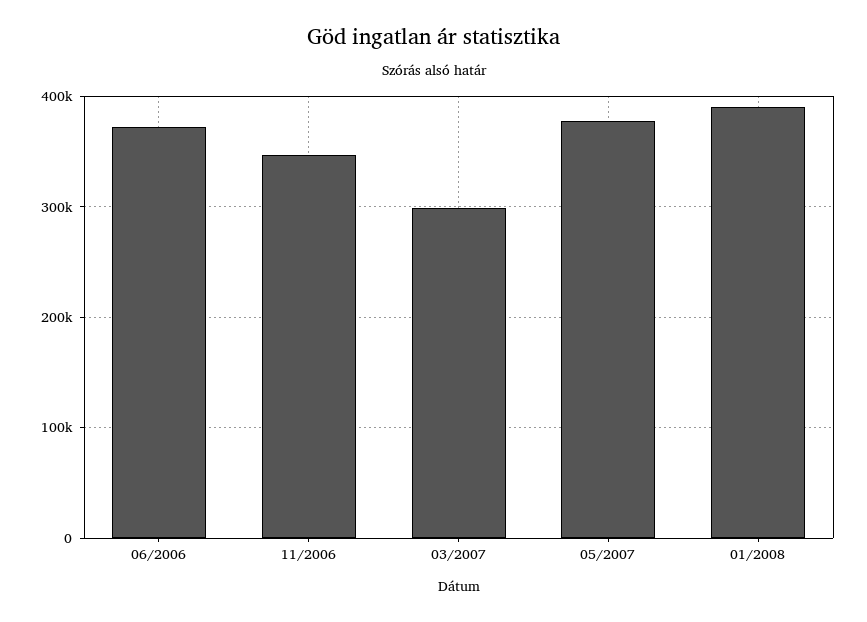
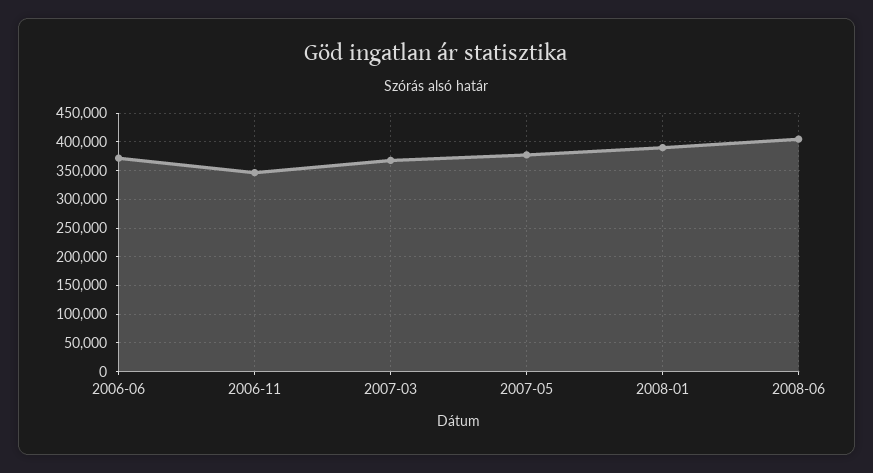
03/2007: 300000 -> 375000
2008-06: none -> 400000

